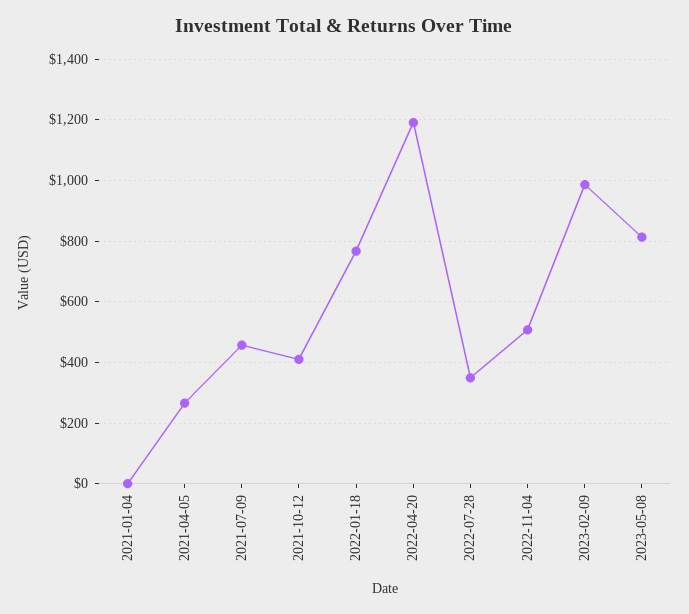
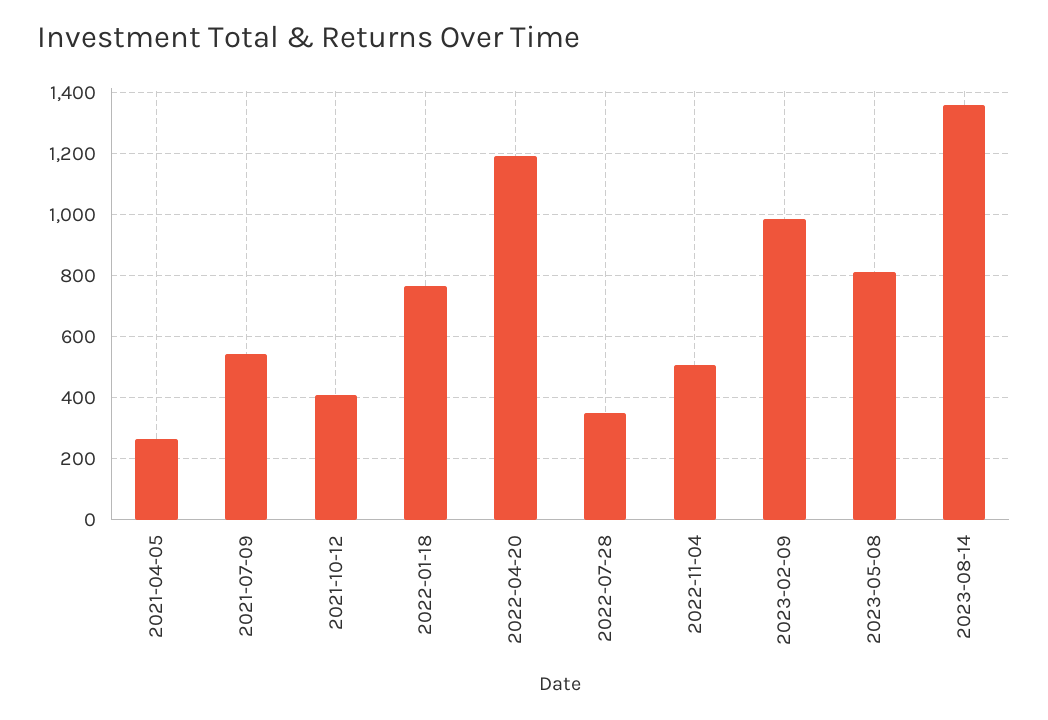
2021-01-04: 0 -> none
2021-07-09: 460 -> 540
2023-08-14: none -> 1360

